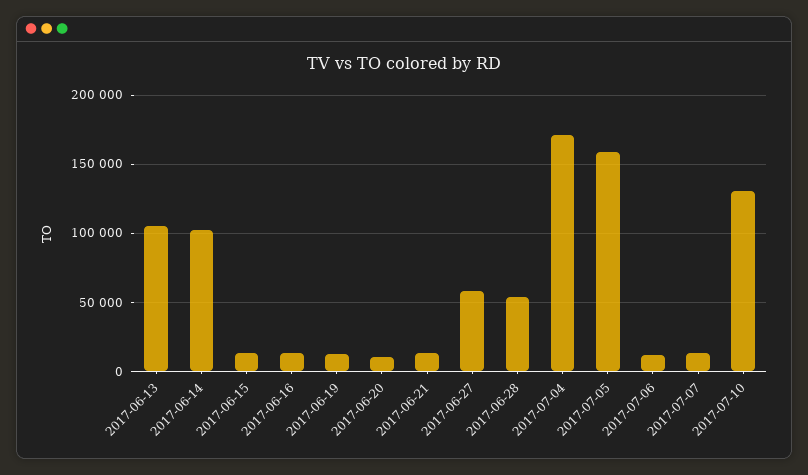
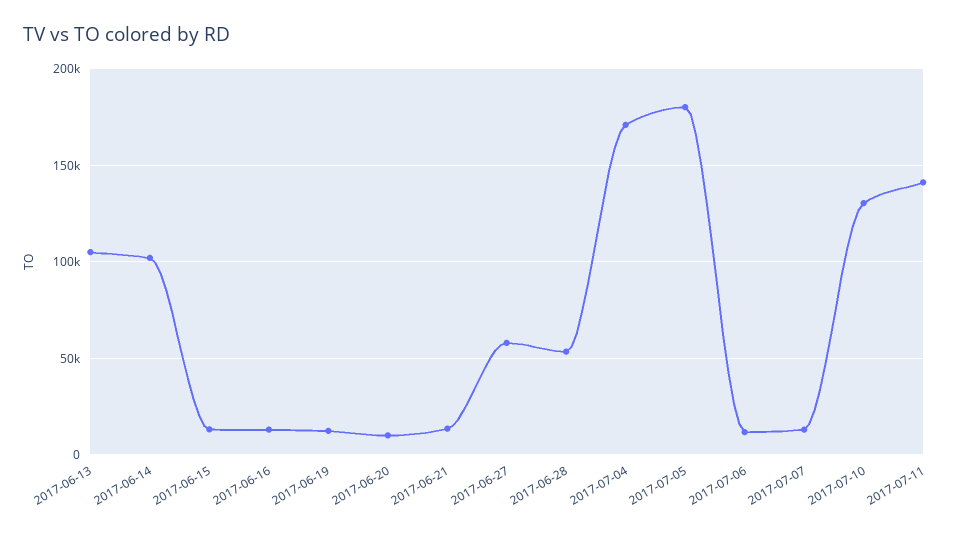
2017-07-05: 160000 -> 180000
2017-07-11: none -> 140000

